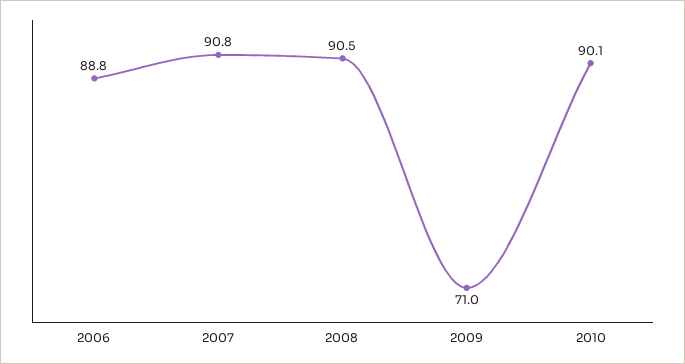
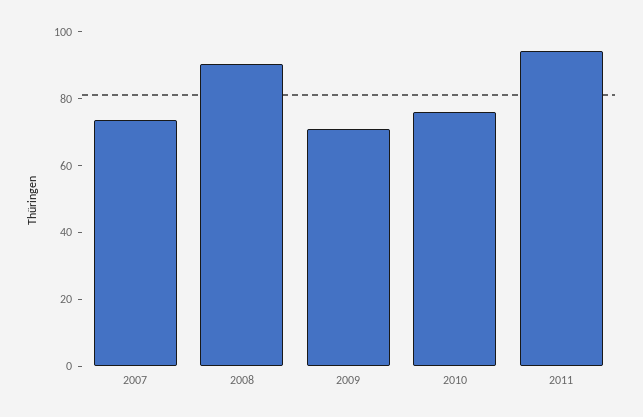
2006: 88.8 -> none
2007: 90.8 -> 75
2010: 90.1 -> 75
2011: none -> 95

